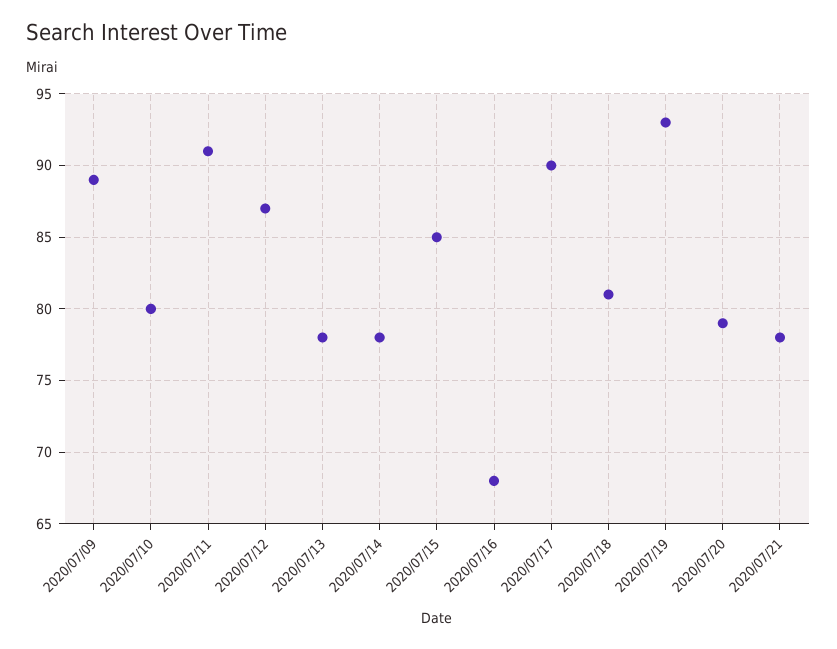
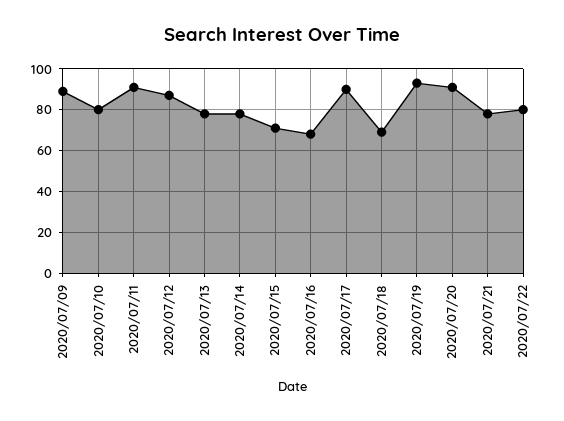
2020/07/15: 85 -> 70
2020/07/18: 81 -> 70
2020/07/20: 79 -> 90
2020/07/22: none -> 80

